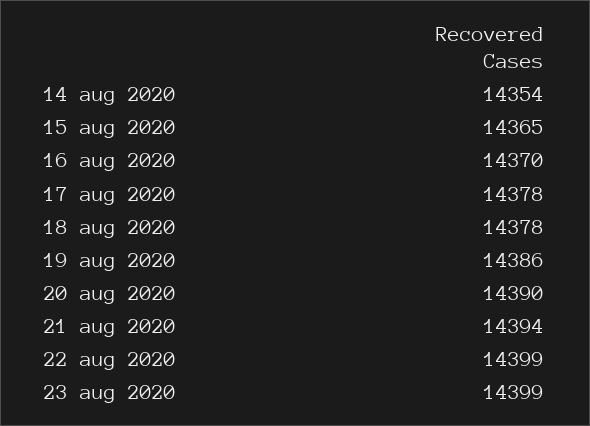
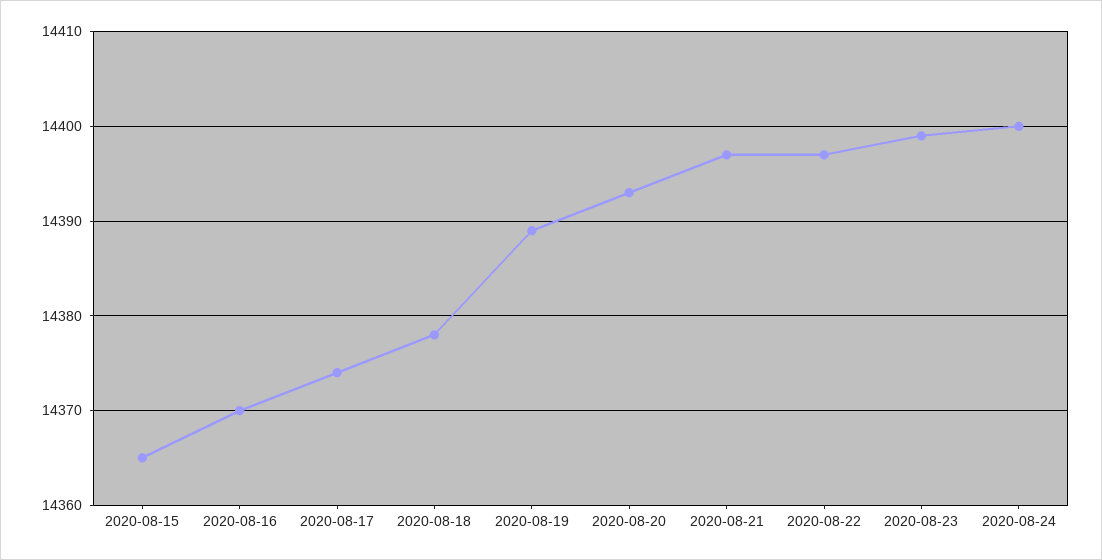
14 aug 2020: 14354 -> none
17 aug 2020: 14378 -> 14374
19 aug 2020: 14386 -> 14389
20 aug 2020: 14390 -> 14393
21 aug 2020: 14394 -> 14397
22 aug 2020: 14399 -> 14397
2020-08-24: none -> 14400

